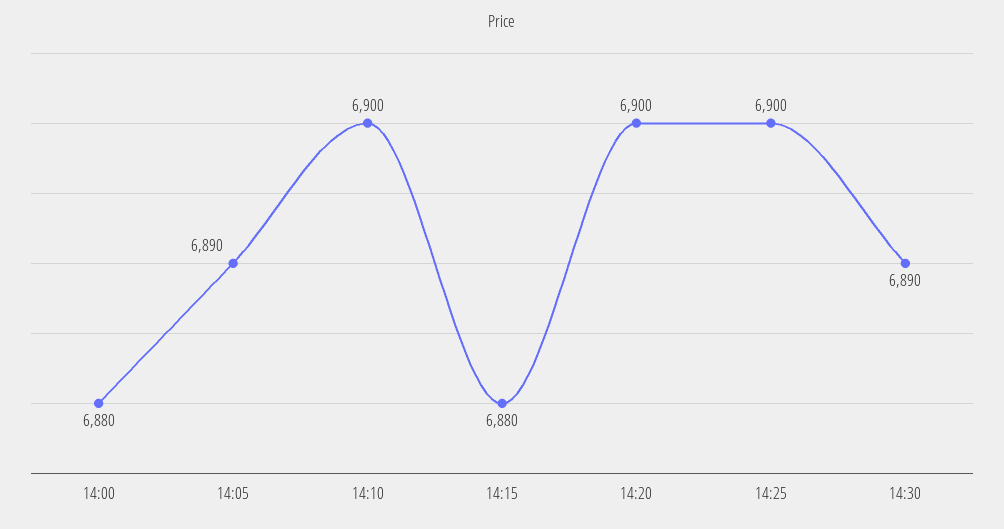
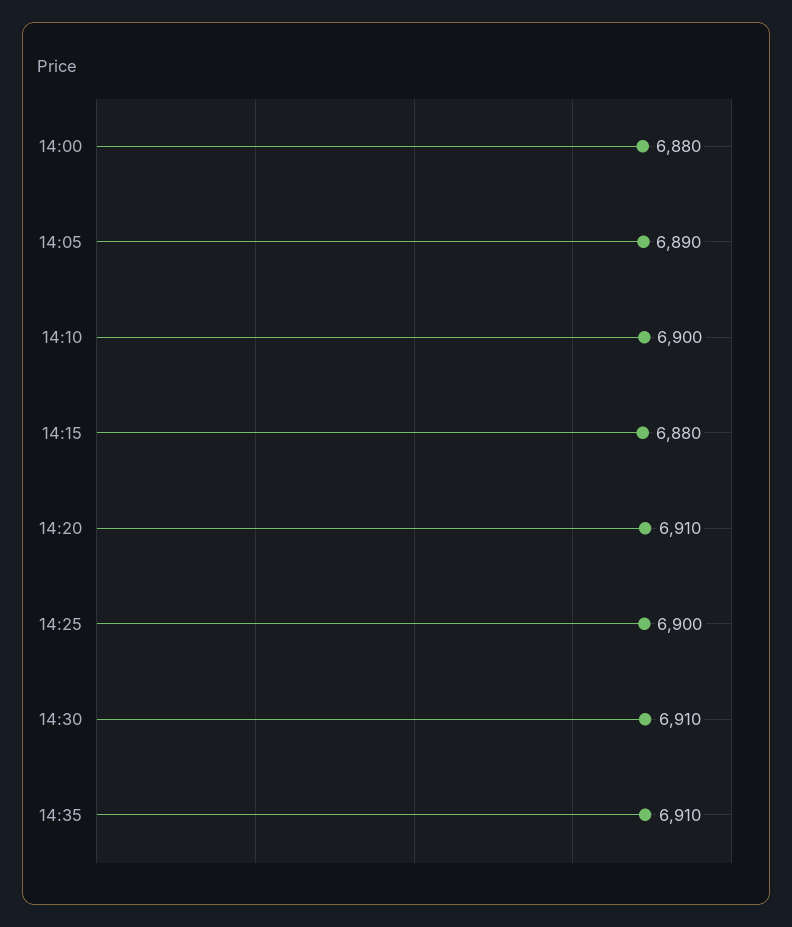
14:20: 6900 -> 6910
14:30: 6890 -> 6910
14:35: none -> 6910

